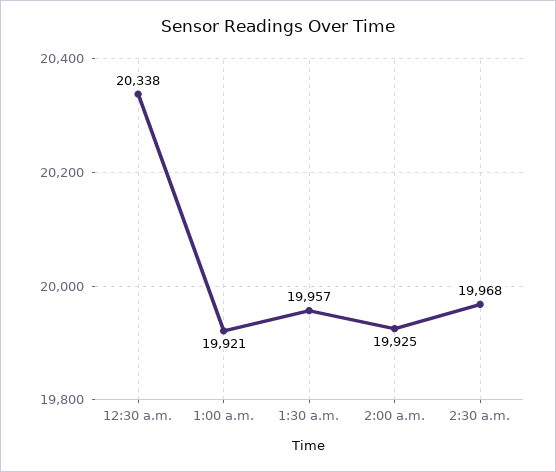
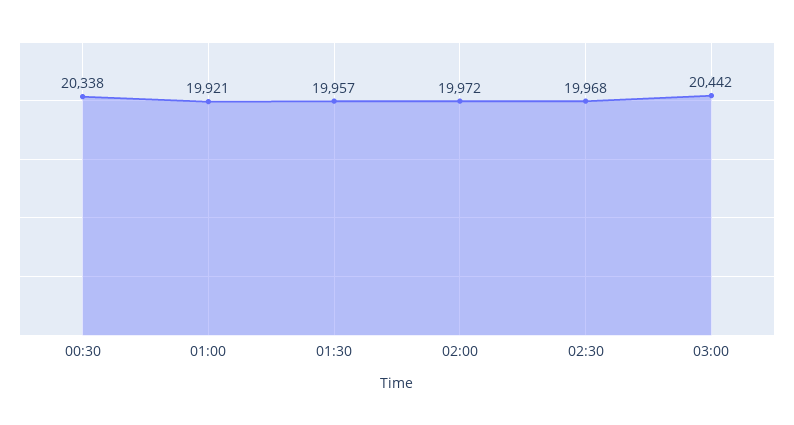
2:00 a.m.: 19925 -> 19972
03:00: none -> 20442

